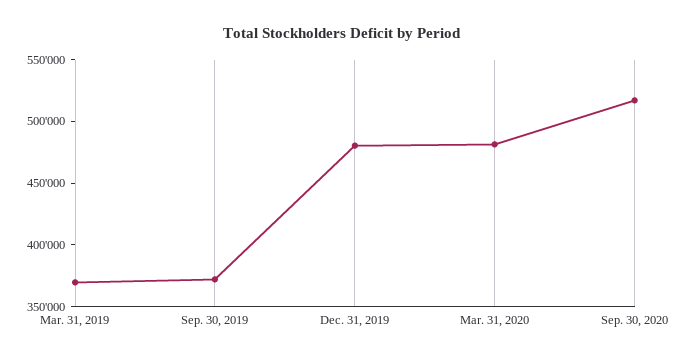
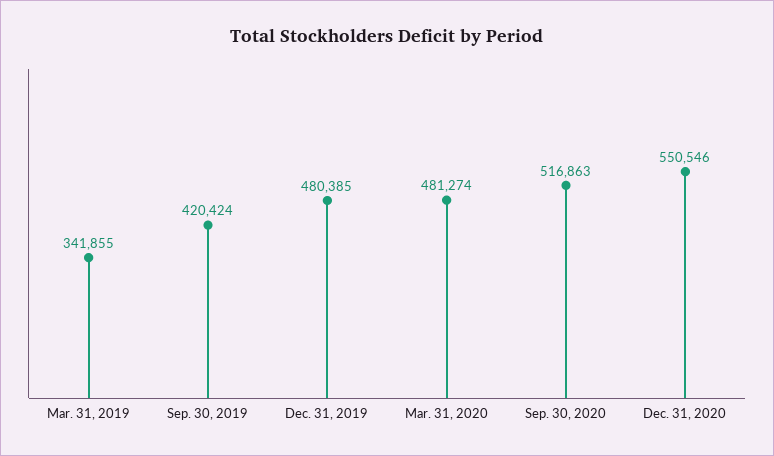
Mar. 31, 2019: 370000 -> 341855
Sep. 30, 2019: 370000 -> 420424
Dec. 31, 2020: none -> 550546

